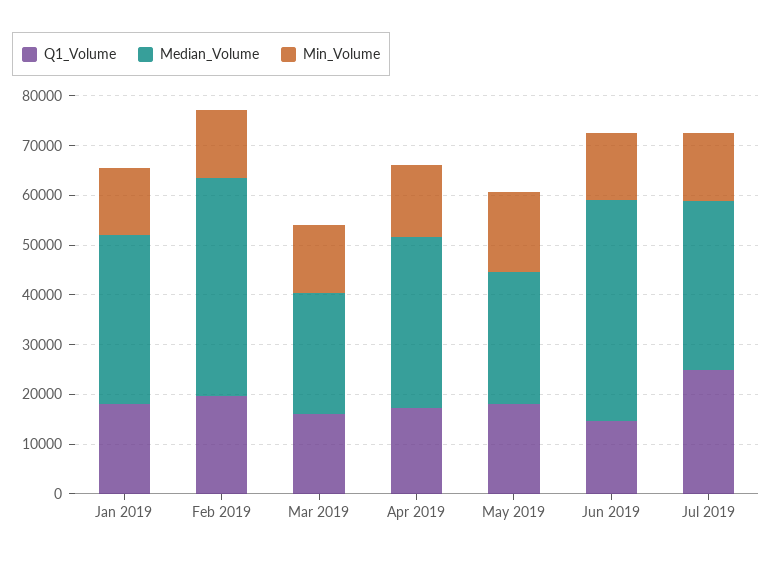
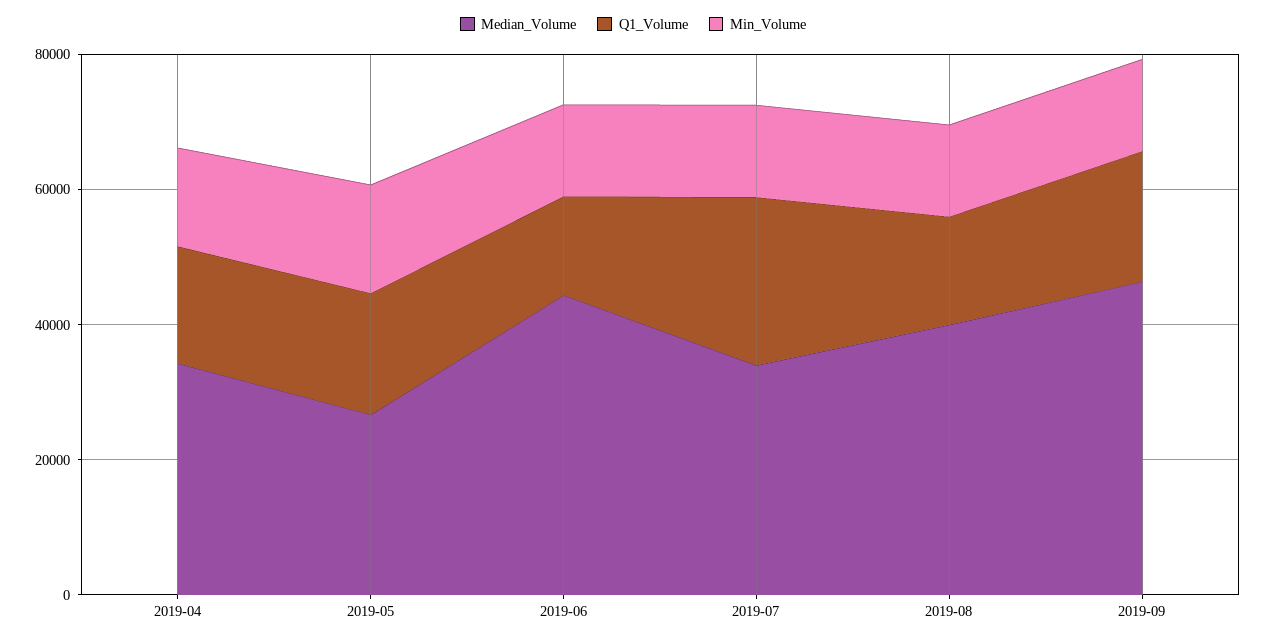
Q1_Volume, Jan 2019: 18000 -> none
Median_Volume, Jan 2019: 34000 -> none
Min_Volume, Jan 2019: 14000 -> none
Q1_Volume, Feb 2019: 20000 -> none
Median_Volume, Feb 2019: 44000 -> none
Min_Volume, Feb 2019: 14000 -> none
Q1_Volume, Mar 2019: 16000 -> none
Median_Volume, Mar 2019: 24000 -> none
Min_Volume, Mar 2019: 14000 -> none
Median_Volume, 2019-08: none -> 40000
Q1_Volume, 2019-08: none -> 15000
Min_Volume, 2019-08: none -> 15000
Median_Volume, 2019-09: none -> 45000
Q1_Volume, 2019-09: none -> 20000
Min_Volume, 2019-09: none -> 15000

